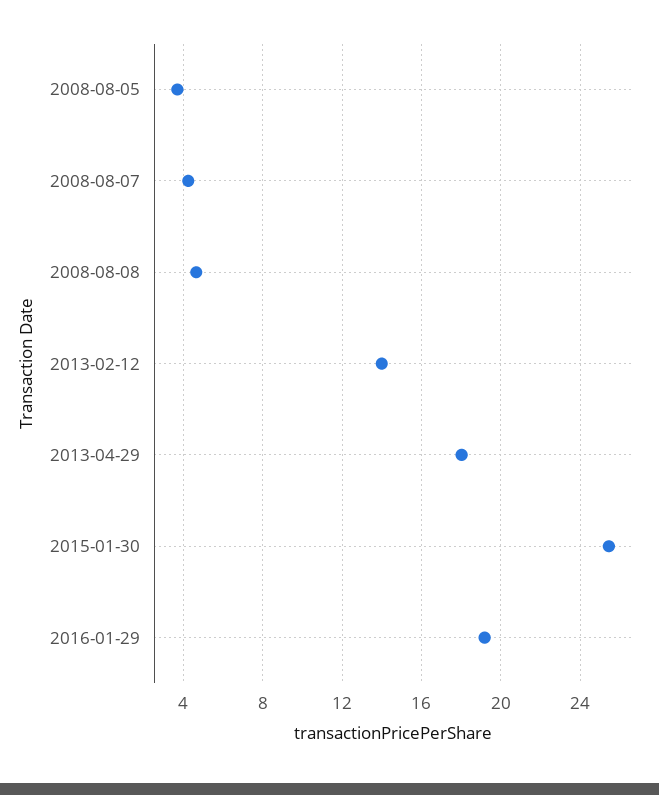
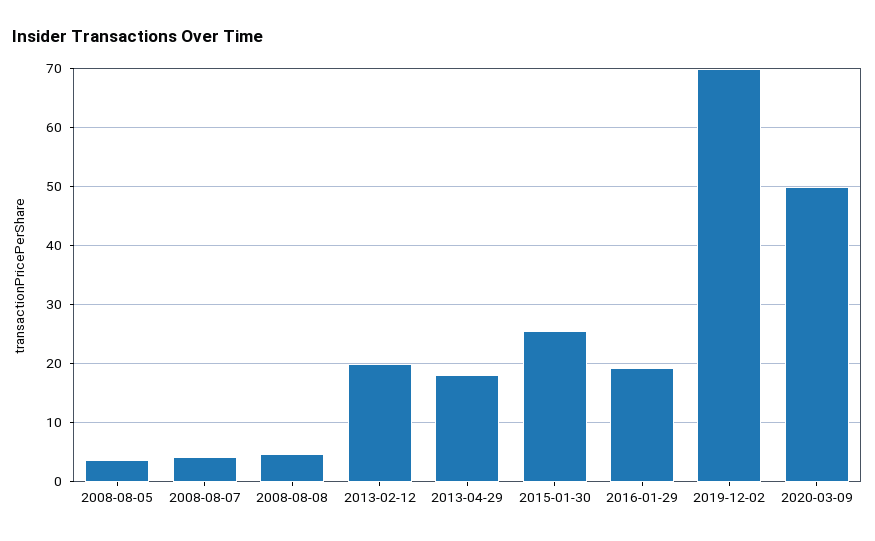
2013-02-12: 14 -> 20
2019-12-02: none -> 70
2020-03-09: none -> 50

